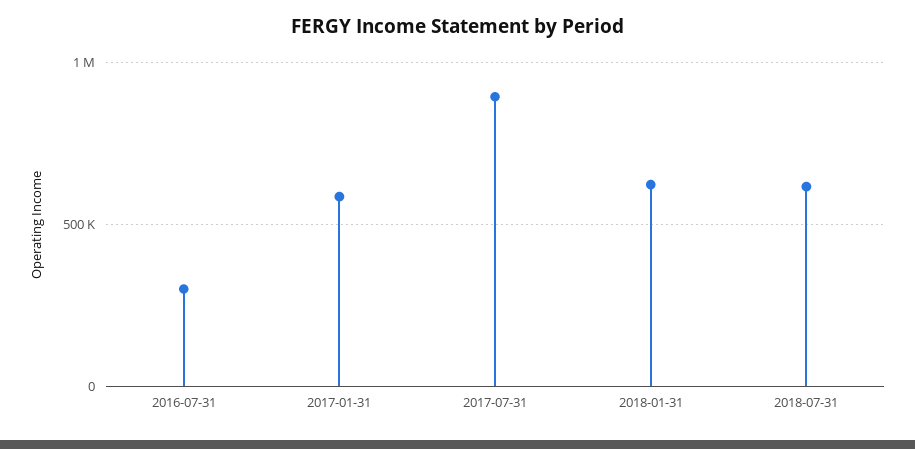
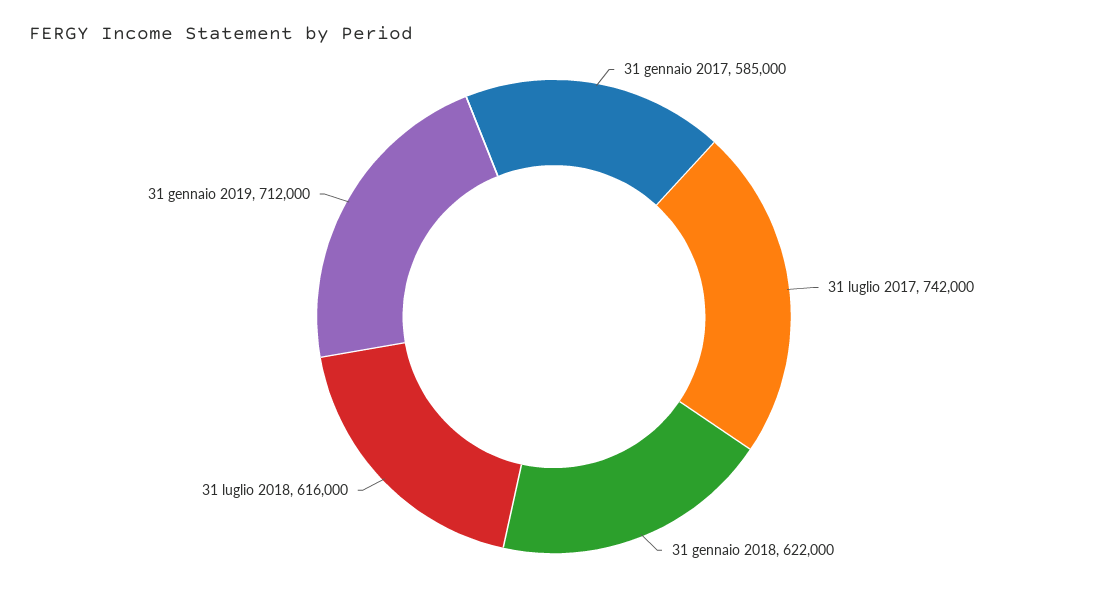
2016-07-31: 300000 -> none
2017-07-31: 900000 -> 742000
31 gennaio 2019: none -> 712000

